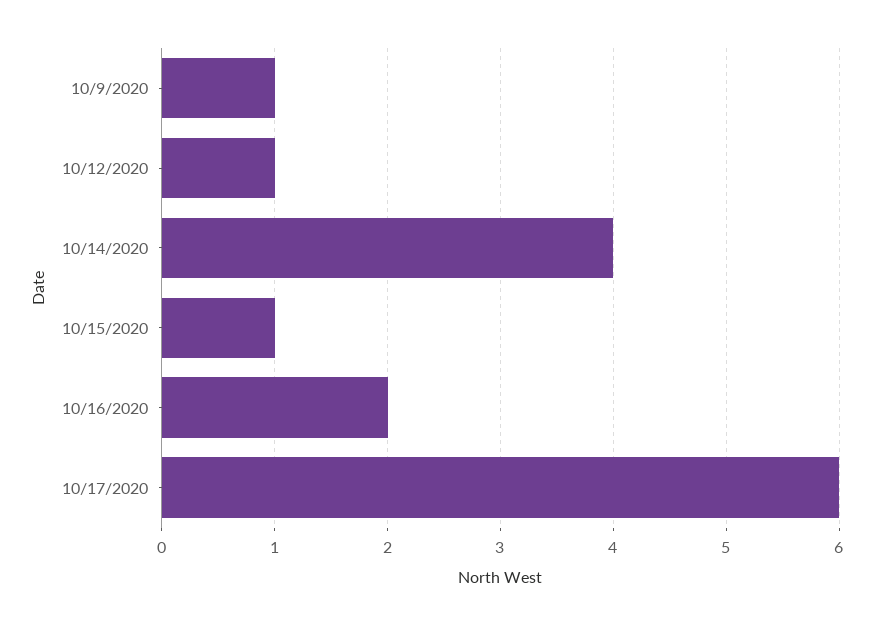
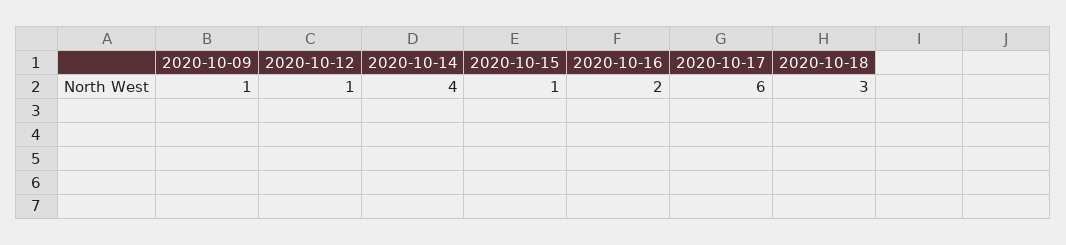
2020-10-18: none -> 3

